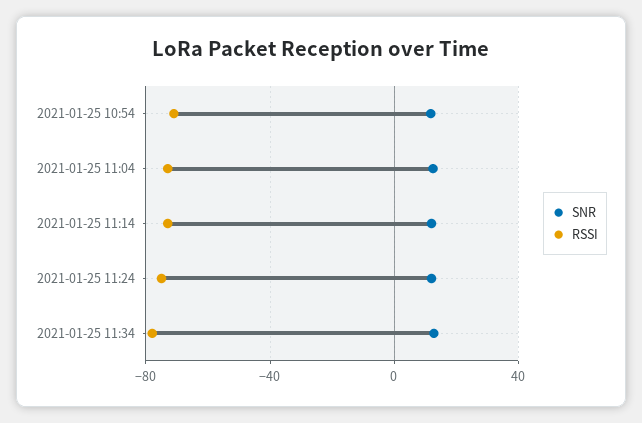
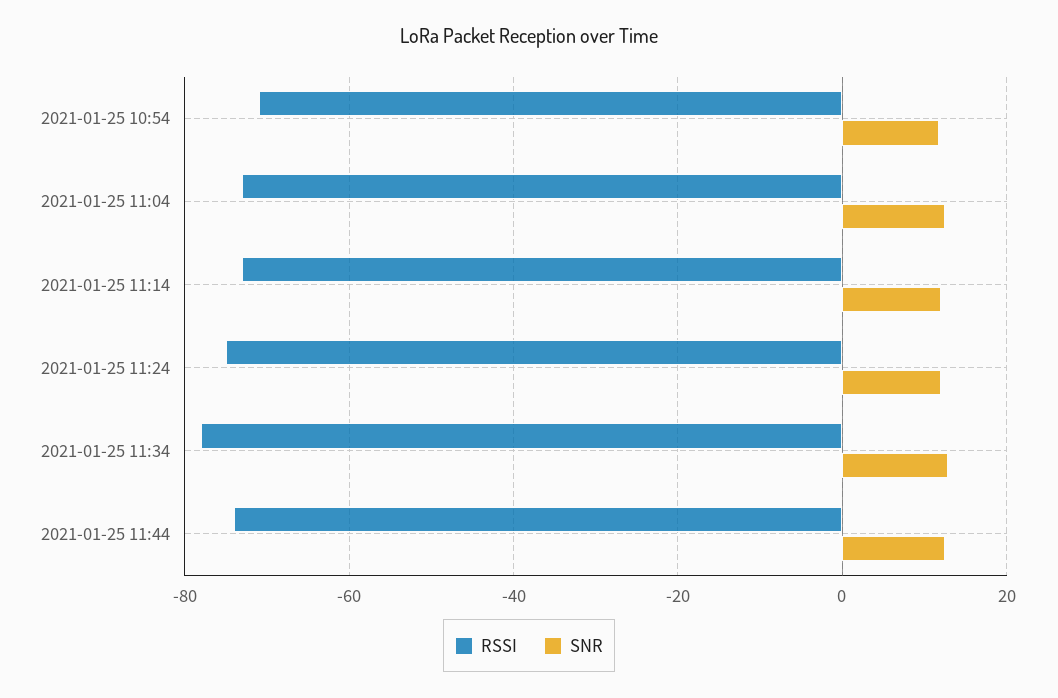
RSSI, 2021-01-25 11:44: none -> -74
SNR, 2021-01-25 11:44: none -> 12

